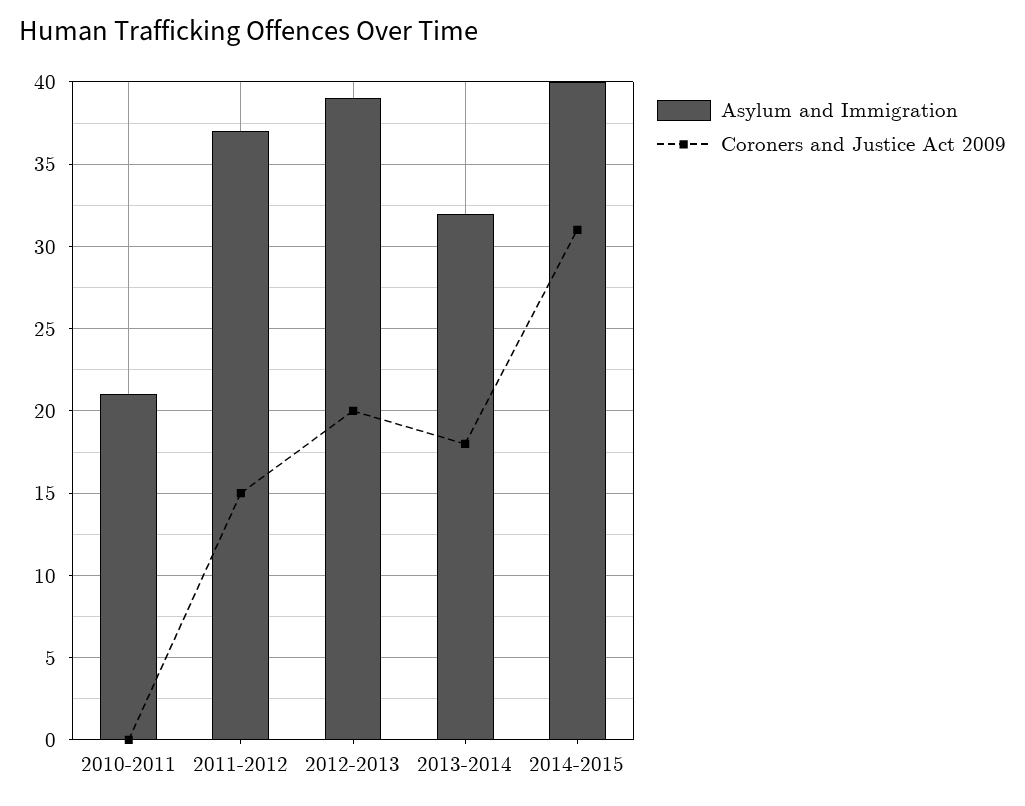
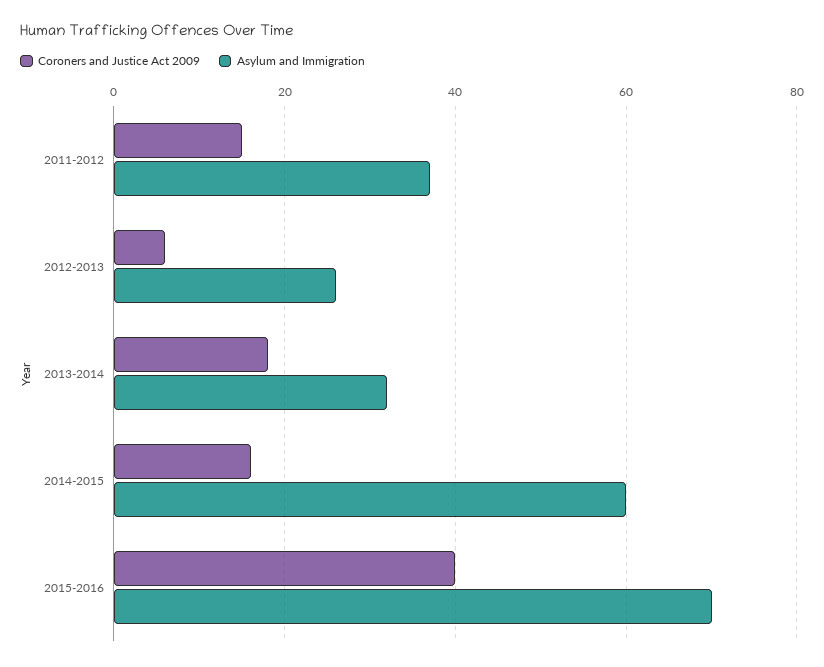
Asylum and Immigration, 2010-2011: 21 -> none
Coroners and Justice Act 2009, 2010-2011: 0 -> none
Asylum and Immigration, 2012-2013: 39 -> 25
Coroners and Justice Act 2009, 2012-2013: 20 -> 5
Asylum and Immigration, 2014-2015: 40 -> 60
Coroners and Justice Act 2009, 2014-2015: 31 -> 15
Coroners and Justice Act 2009, 2015-2016: none -> 40
Asylum and Immigration, 2015-2016: none -> 70

